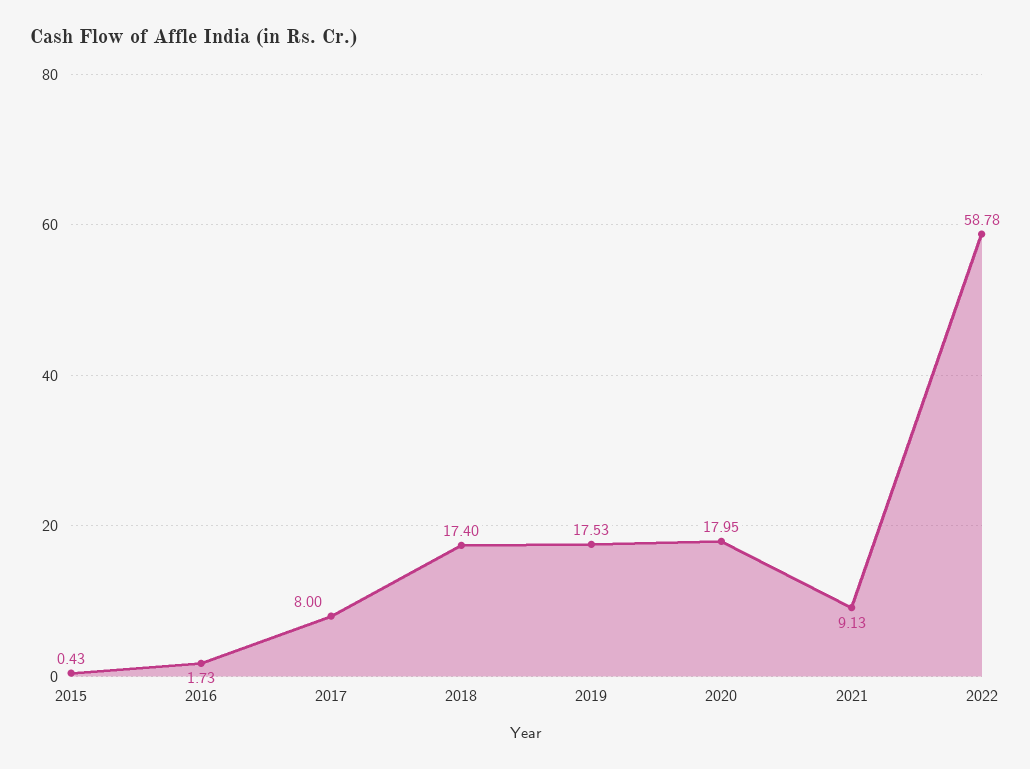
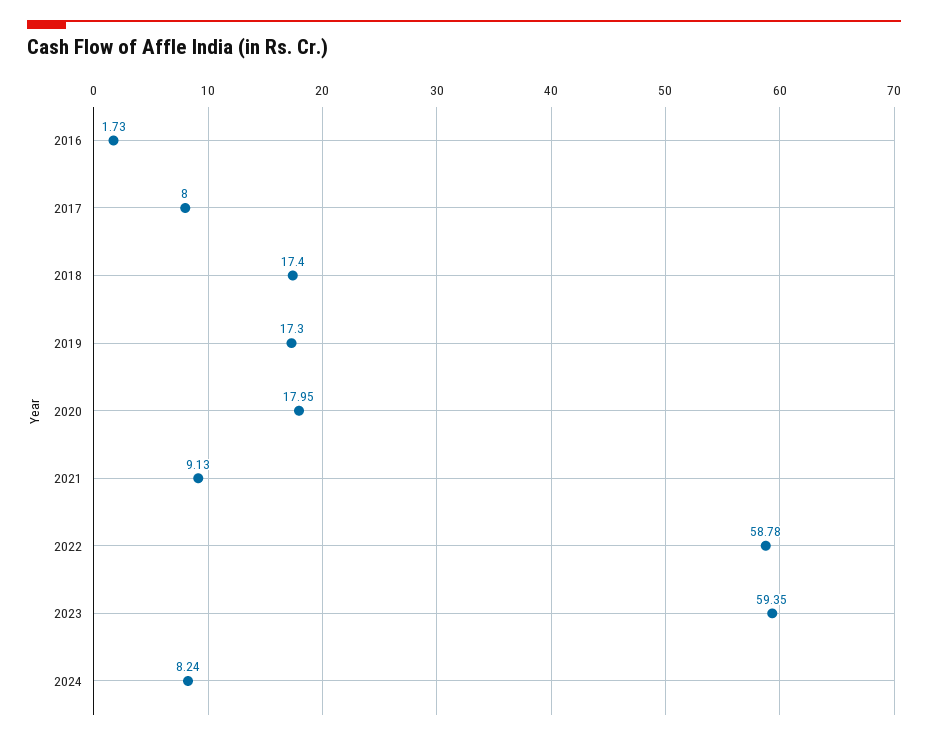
2015: 0.43 -> none
2019: 17.53 -> 17.3
2023: none -> 59.35
2024: none -> 8.24

